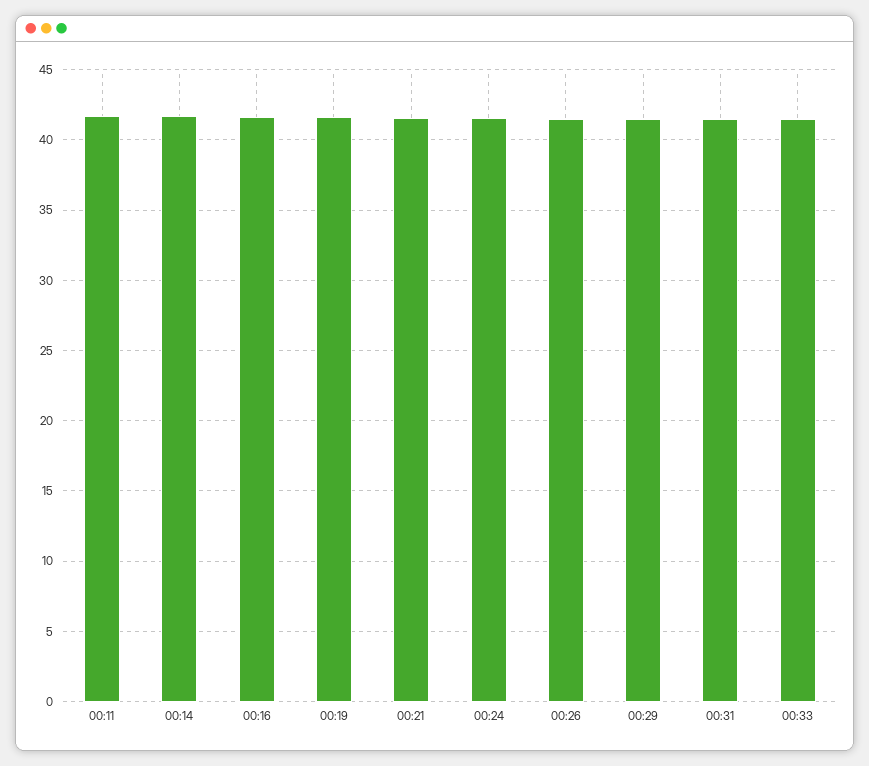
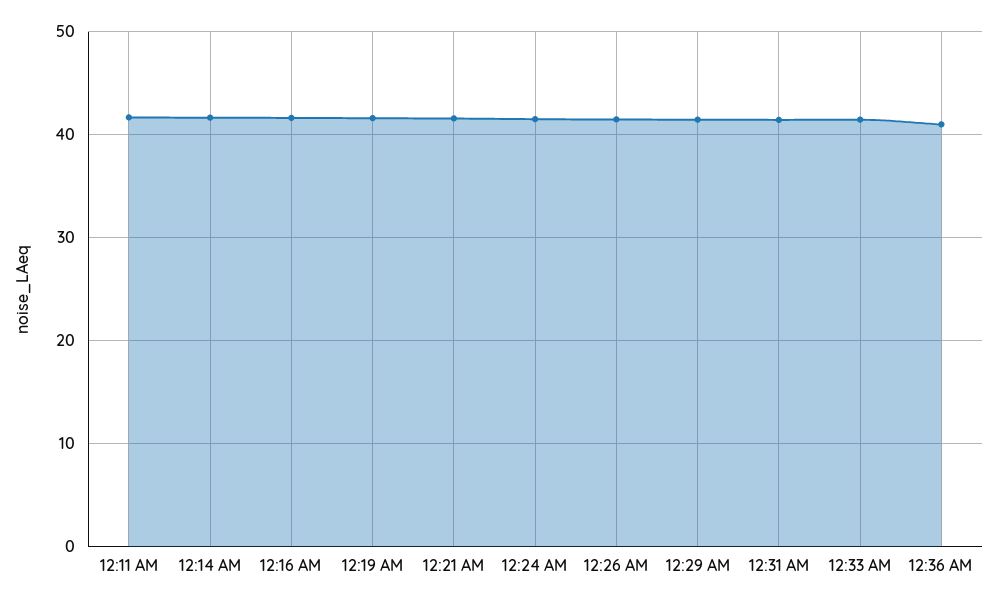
12:36 AM: none -> 41

